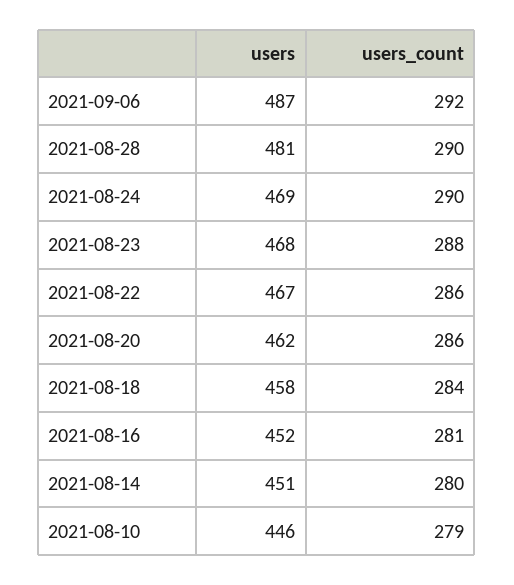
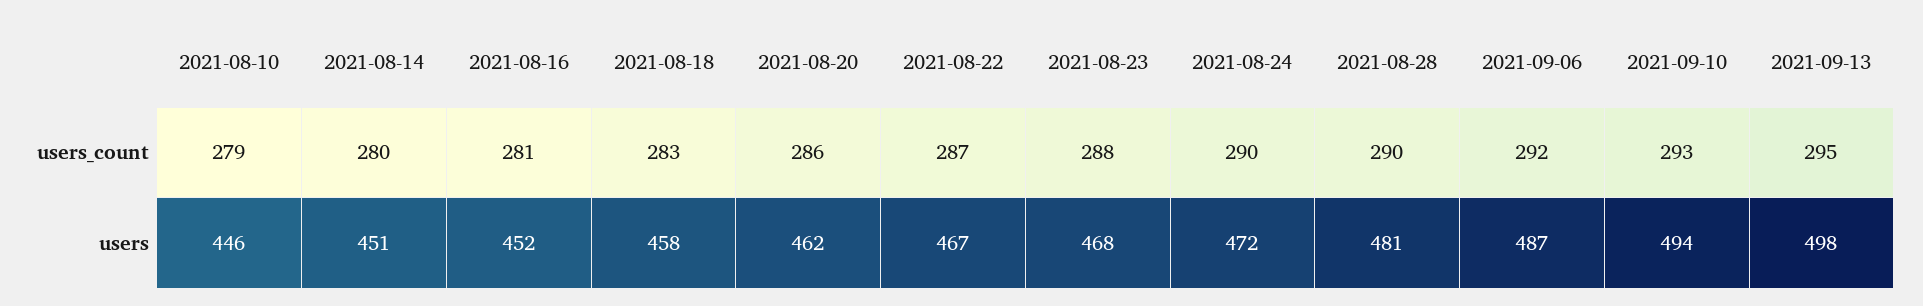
users, 2021-08-24: 469 -> 472
users_count, 2021-08-22: 286 -> 287
users_count, 2021-08-18: 284 -> 283
users_count, 2021-09-10: none -> 293
users_count, 2021-09-13: none -> 295
users, 2021-09-10: none -> 494
users, 2021-09-13: none -> 498

